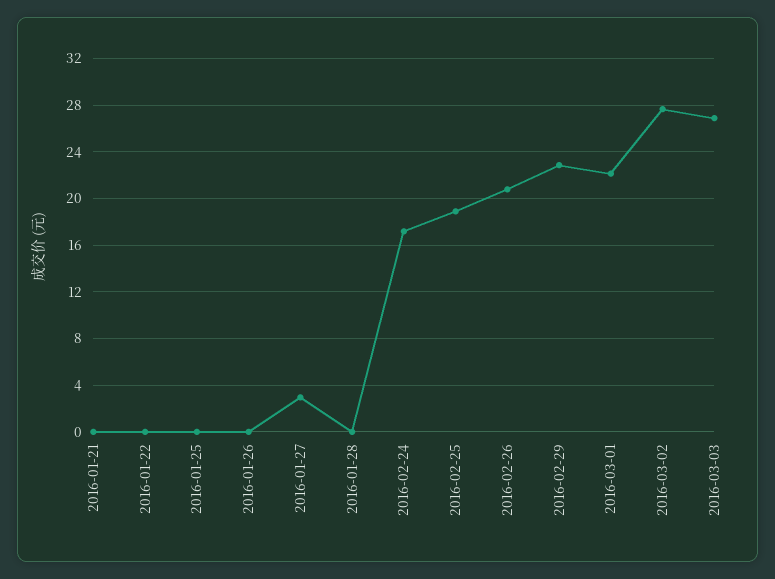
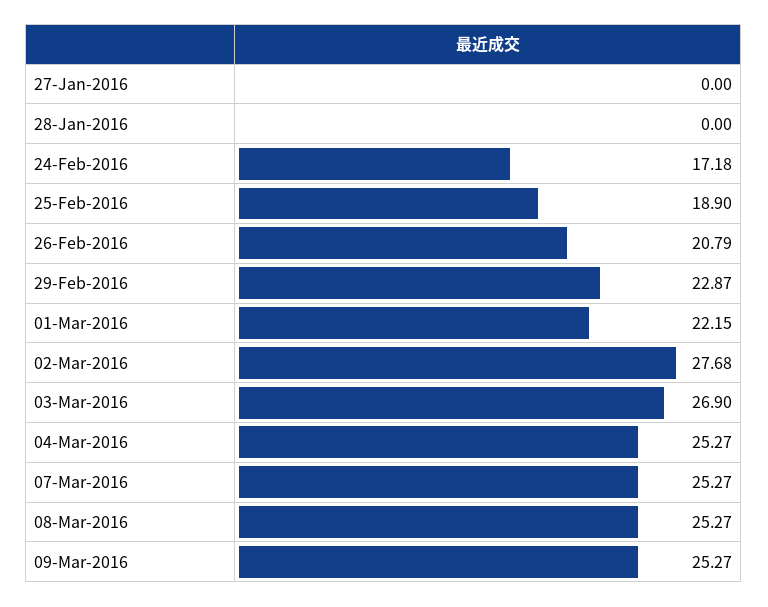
2016-01-21: 0 -> none
2016-01-22: 0 -> none
2016-01-25: 0 -> none
2016-01-26: 0 -> none
2016-01-27: 3 -> 0
04-Mar-2016: none -> 25.27
07-Mar-2016: none -> 25.27
08-Mar-2016: none -> 25.27
09-Mar-2016: none -> 25.27

